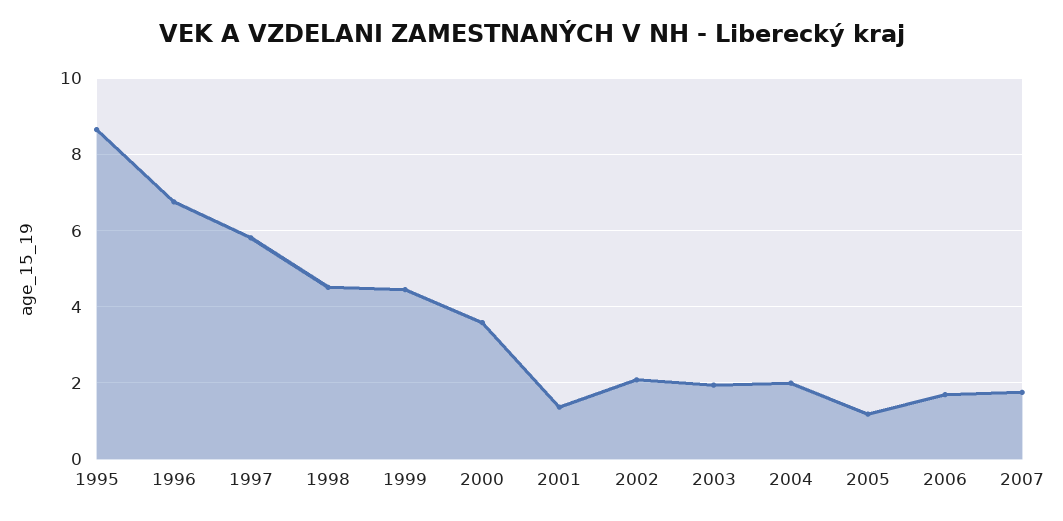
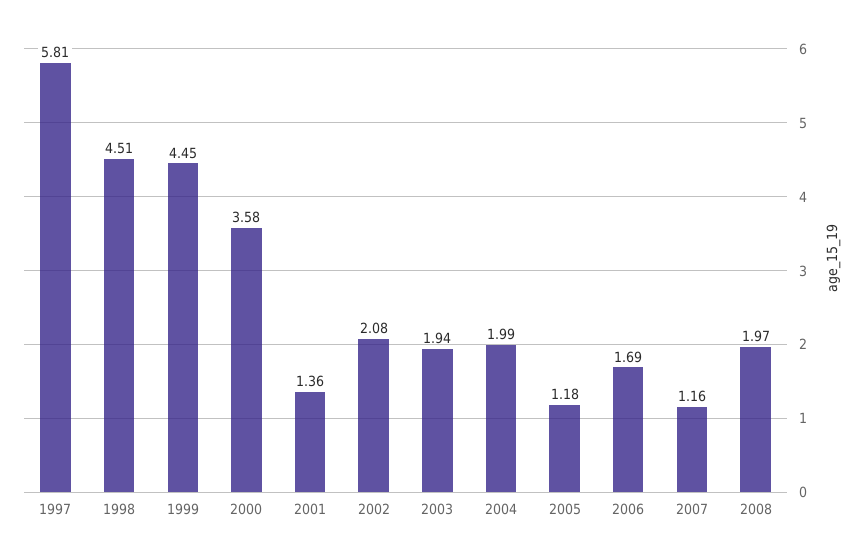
1995: 8.6 -> none
1996: 6.8 -> none
2007: 1.8 -> 1.16
2008: none -> 1.97

